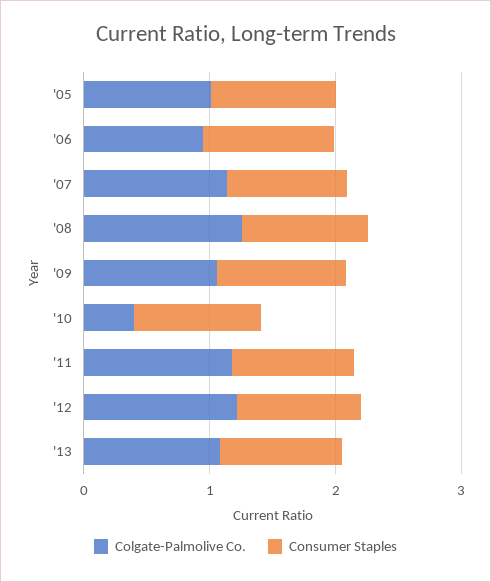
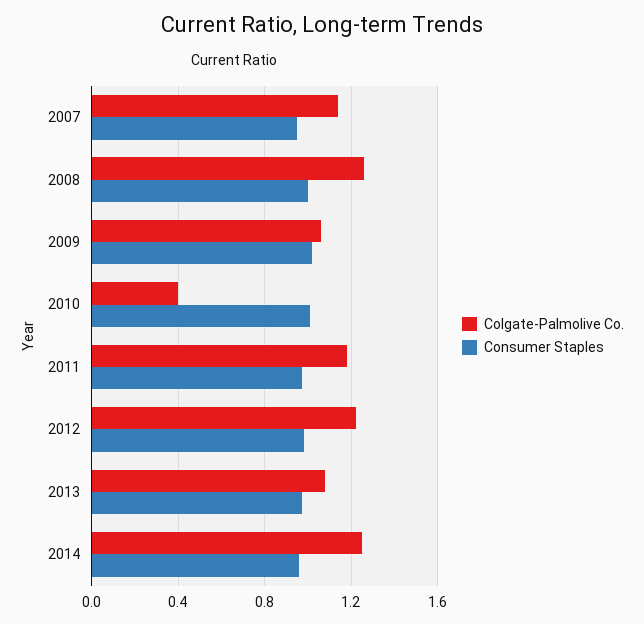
Colgate-Palmolive Co., '05: 1 -> none
Consumer Staples, '05: 1 -> none
Colgate-Palmolive Co., '06: 1 -> none
Consumer Staples, '06: 1 -> none
Colgate-Palmolive Co., 2014: none -> 1.25
Consumer Staples, 2014: none -> 0.95

